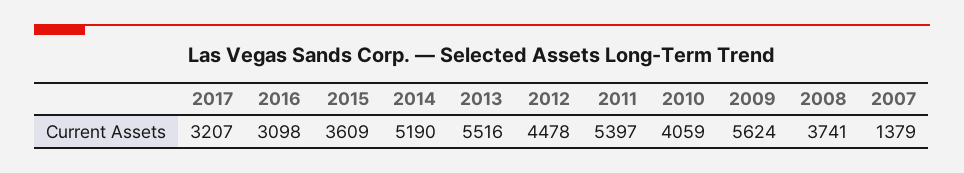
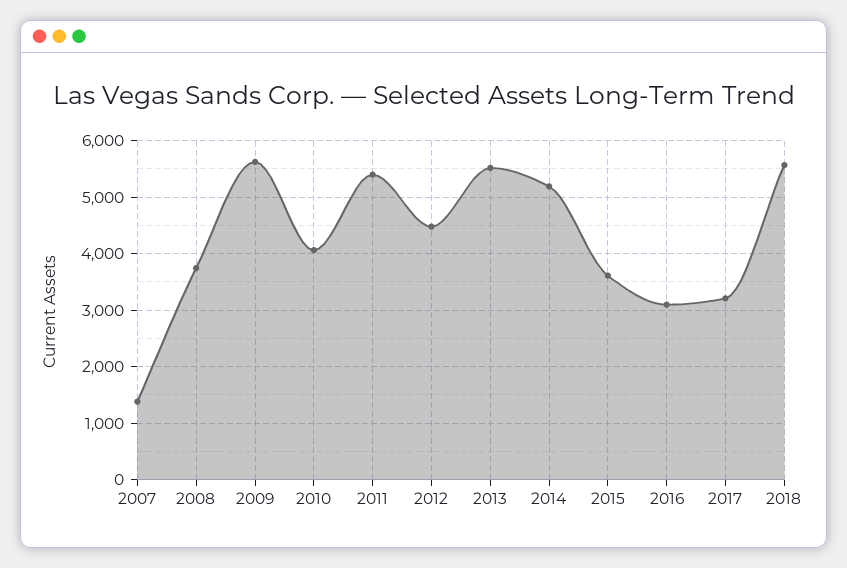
2018: none -> 5600

